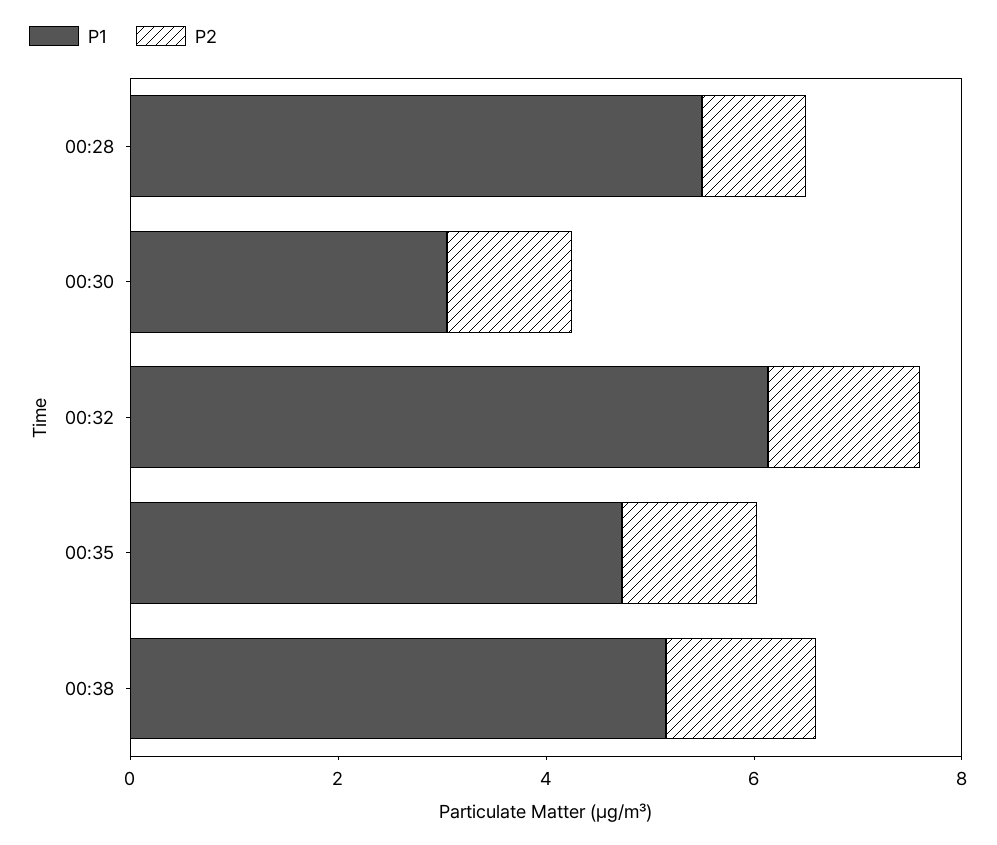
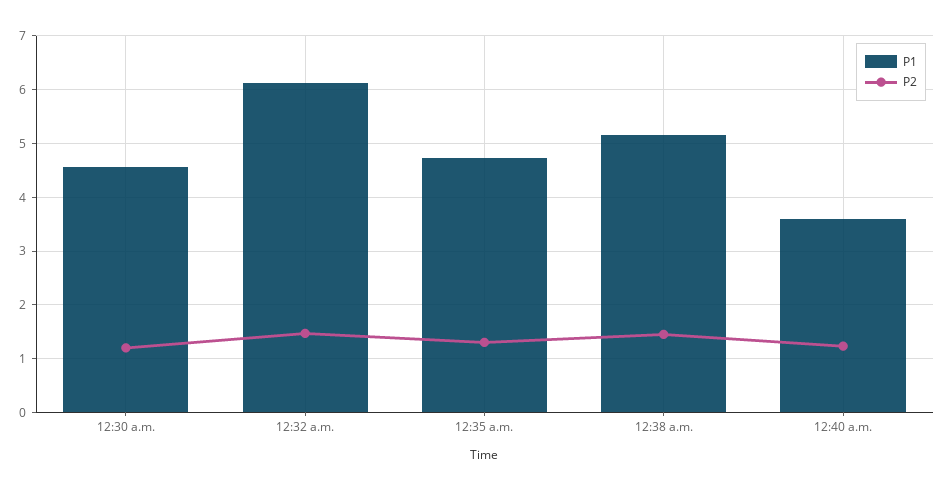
P1, 00:28: 5.5 -> none
P2, 00:28: 1 -> none
P1, 00:30: 3 -> 4.6
P1, 12:40 a.m.: none -> 3.6
P2, 12:40 a.m.: none -> 1.2

